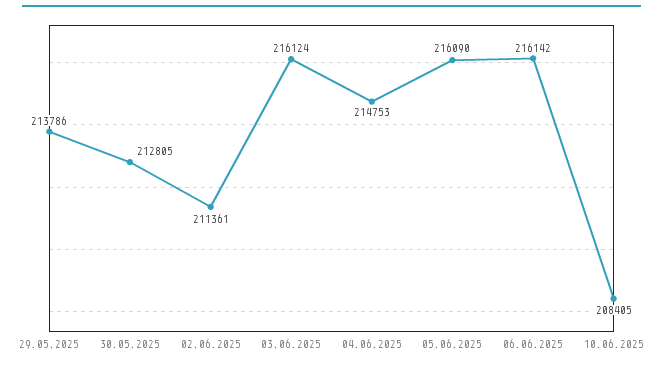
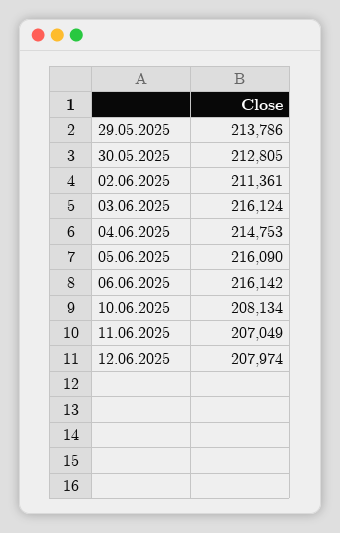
10.06.2025: 208405 -> 208134
11.06.2025: none -> 207049
12.06.2025: none -> 207974

